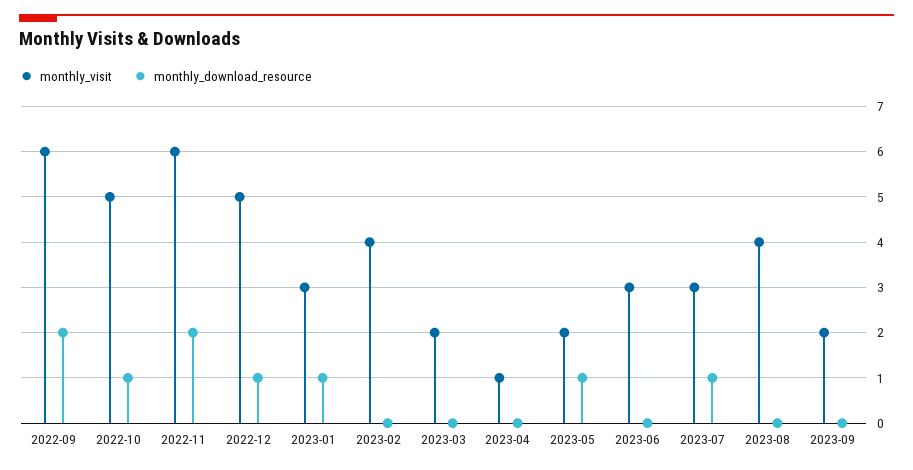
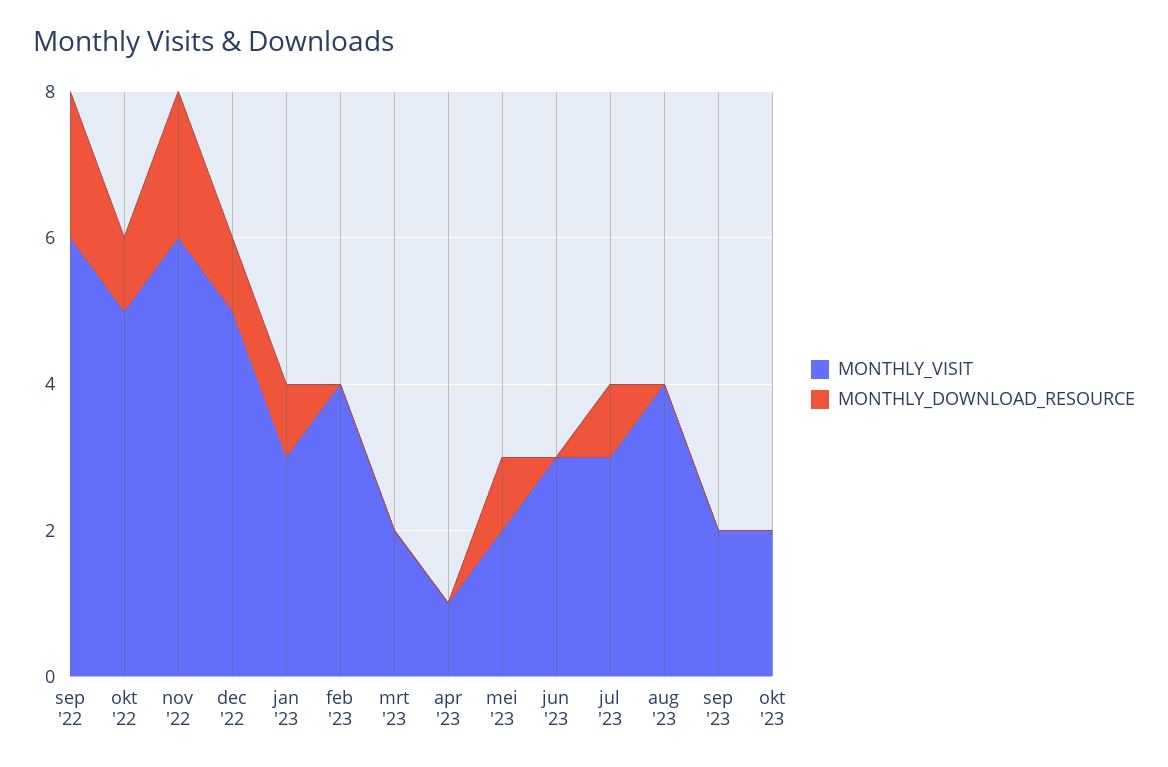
monthly_visit, okt '23: none -> 2
monthly_download_resource, okt '23: none -> 0

